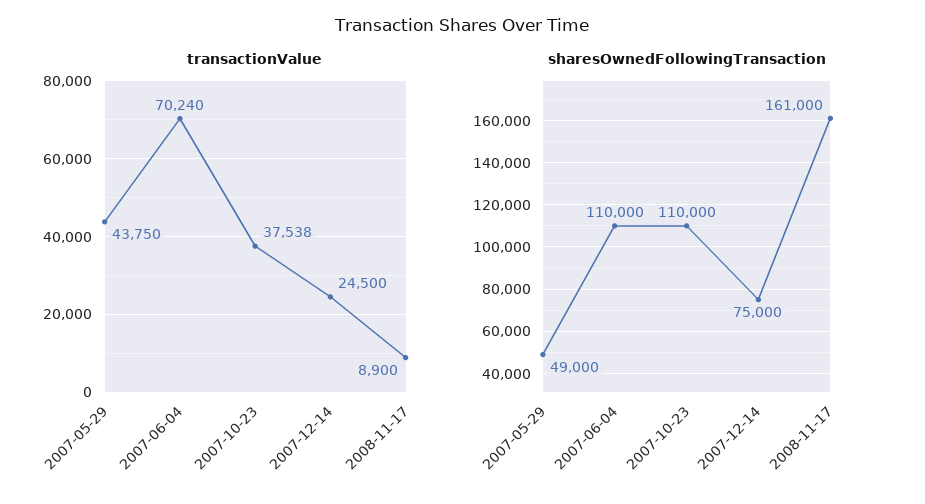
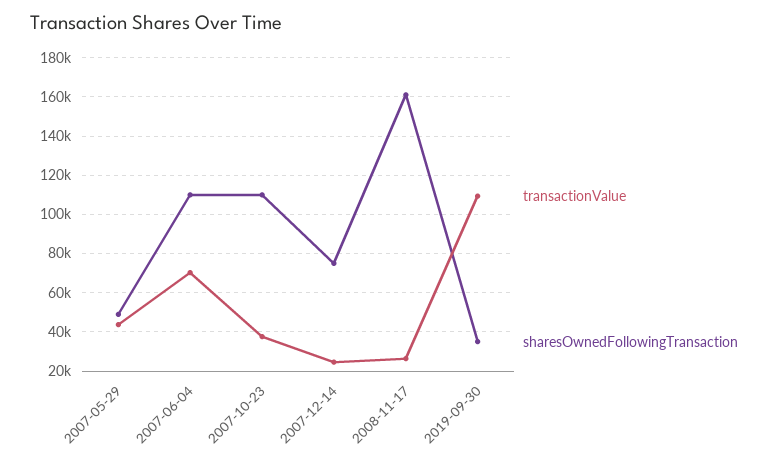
transactionValue, 2008-11-17: 8900 -> 25000
transactionValue, 2019-09-30: none -> 110000
sharesOwnedFollowingTransaction, 2019-09-30: none -> 35000

